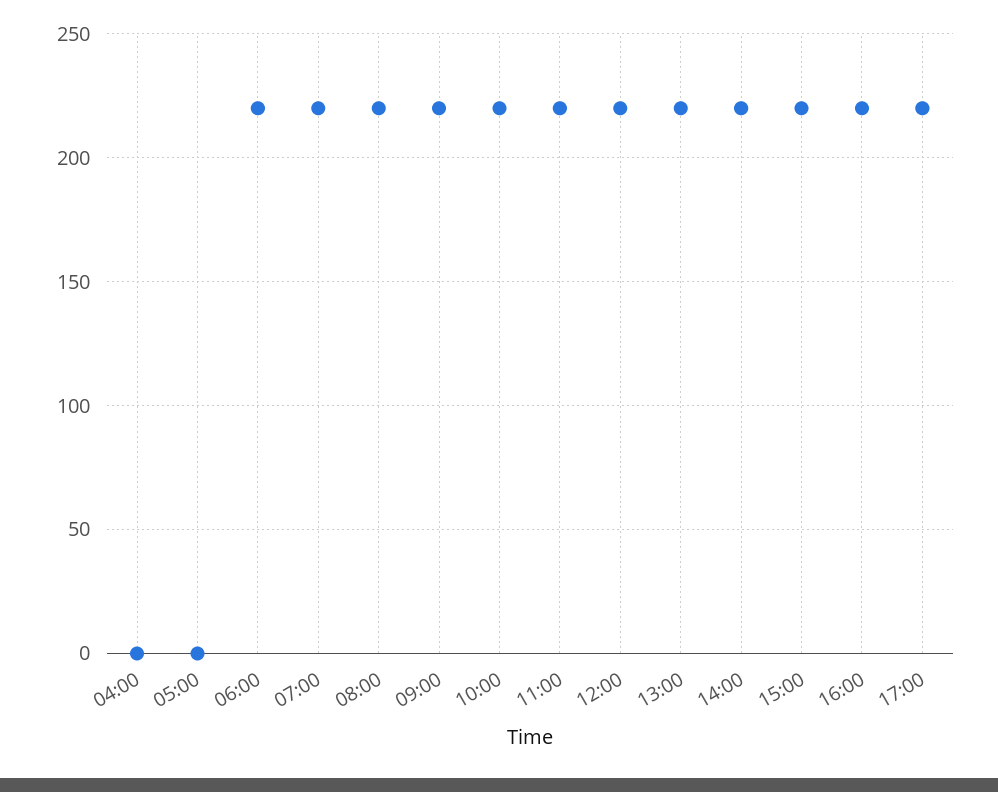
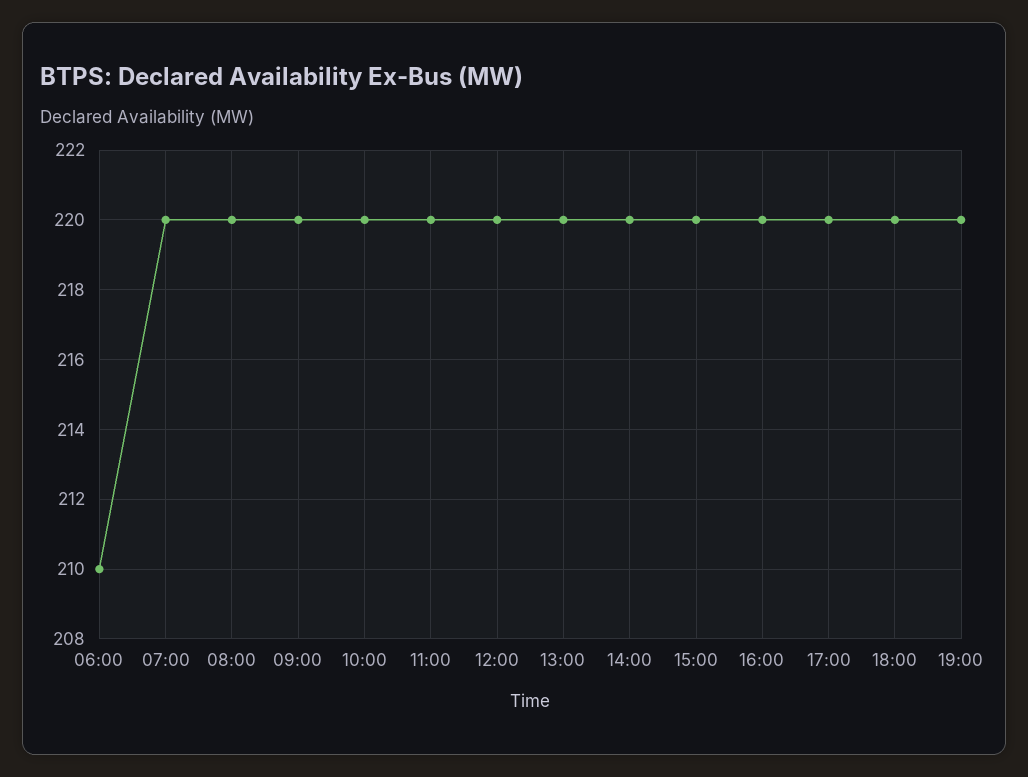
04:00: 0 -> none
05:00: 0 -> none
06:00: 220 -> 210
18:00: none -> 220
19:00: none -> 220

